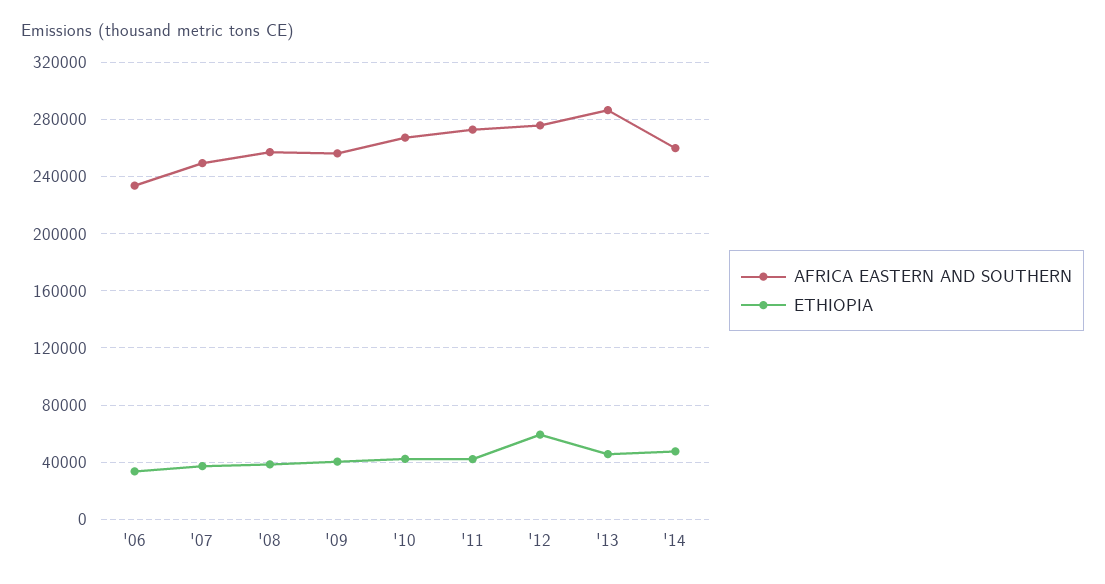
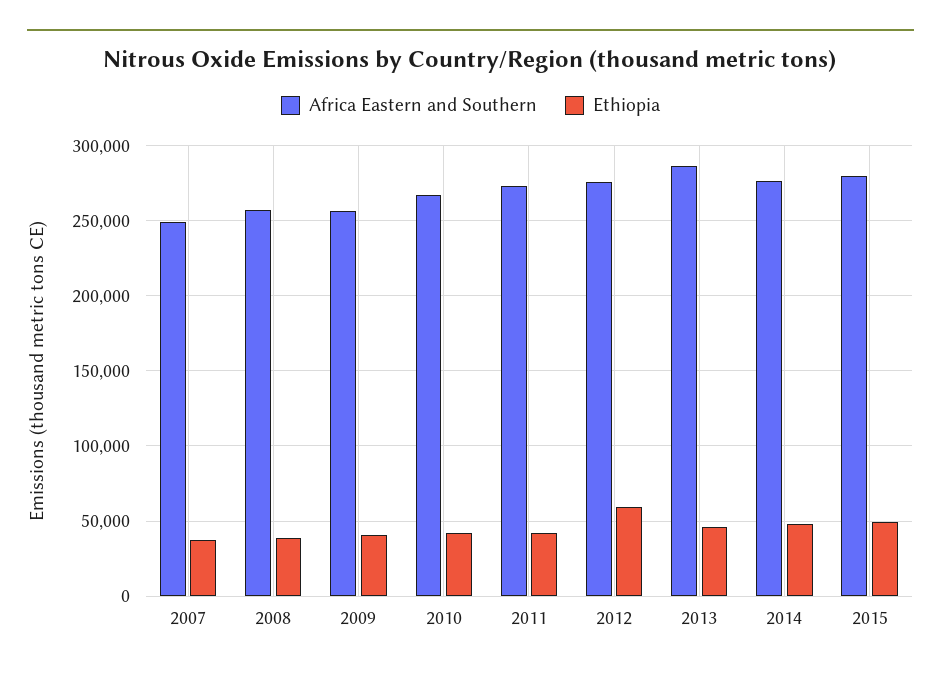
AFRICA EASTERN AND SOUTHERN, '06: 235000 -> none
ETHIOPIA, '06: 35000 -> none
AFRICA EASTERN AND SOUTHERN, '14: 260000 -> 275000
AFRICA EASTERN AND SOUTHERN, 2015: none -> 280000
ETHIOPIA, 2015: none -> 50000

